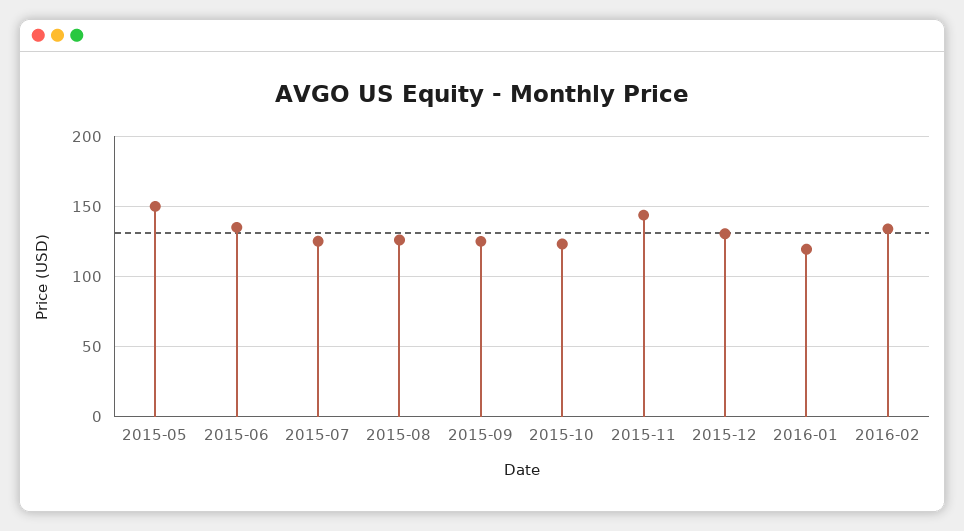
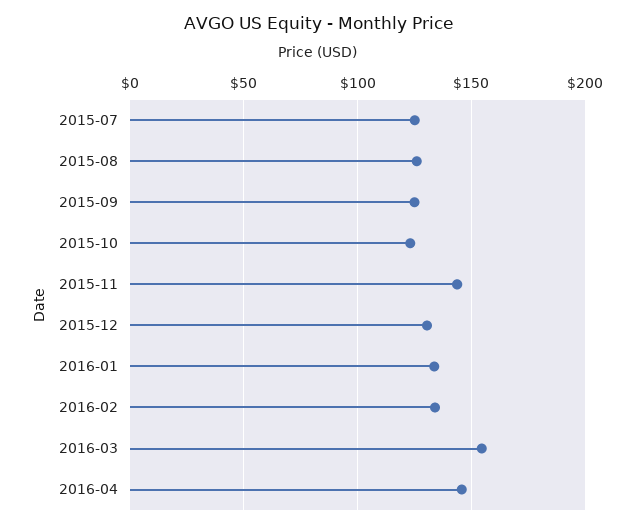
2015-05: 150 -> none
2015-06: 135 -> none
2016-01: 120 -> 135
2016-03: none -> 155
2016-04: none -> 145

